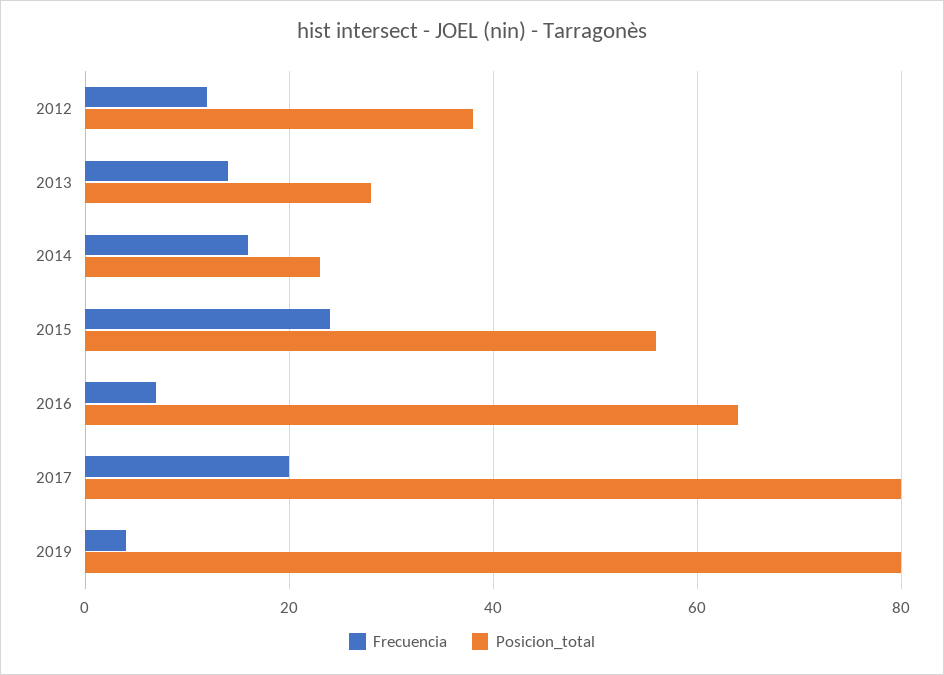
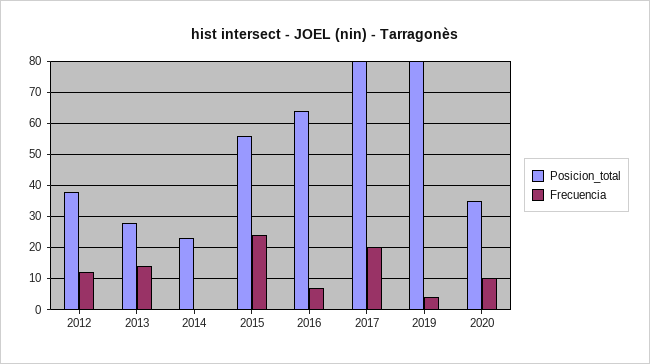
Frecuencia, 2014: 15 -> 0
Posicion_total, 2020: none -> 35
Frecuencia, 2020: none -> 10

